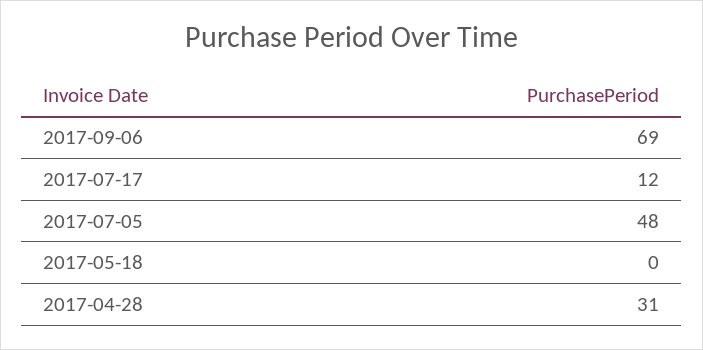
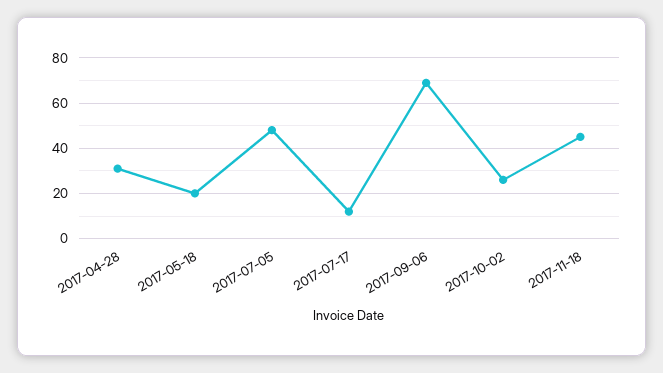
2017-05-18: 0 -> 20
2017-10-02: none -> 25
2017-11-18: none -> 45

